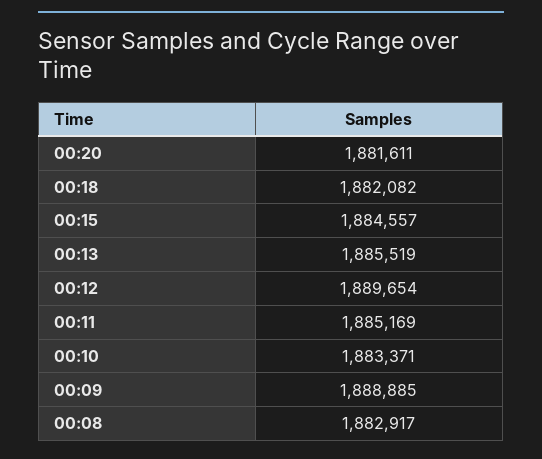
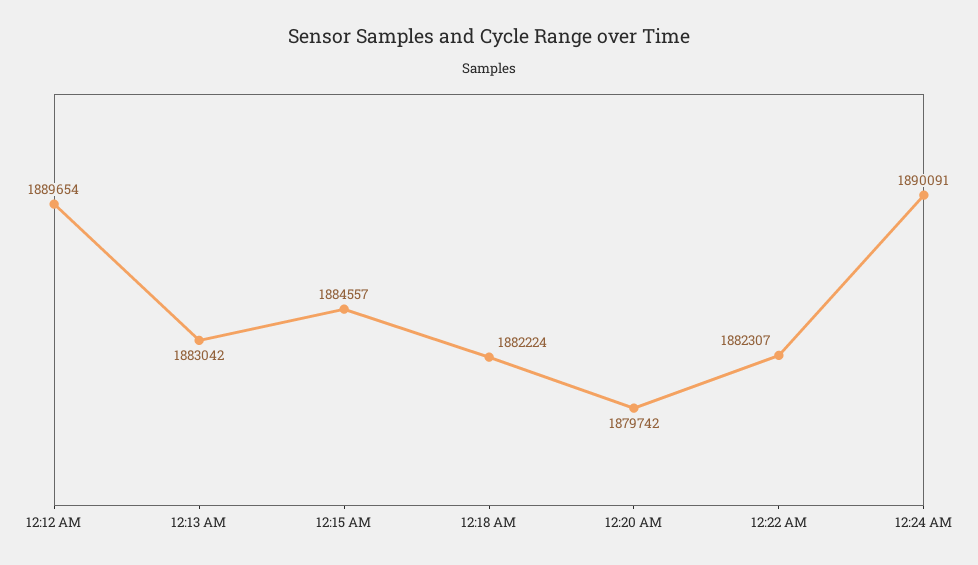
00:20: 1881611 -> 1879742
00:18: 1882082 -> 1882224
00:13: 1885519 -> 1883042
00:11: 1885169 -> none
00:10: 1883371 -> none
00:09: 1888885 -> none
00:08: 1882917 -> none
12:22 AM: none -> 1882307
12:24 AM: none -> 1890091

